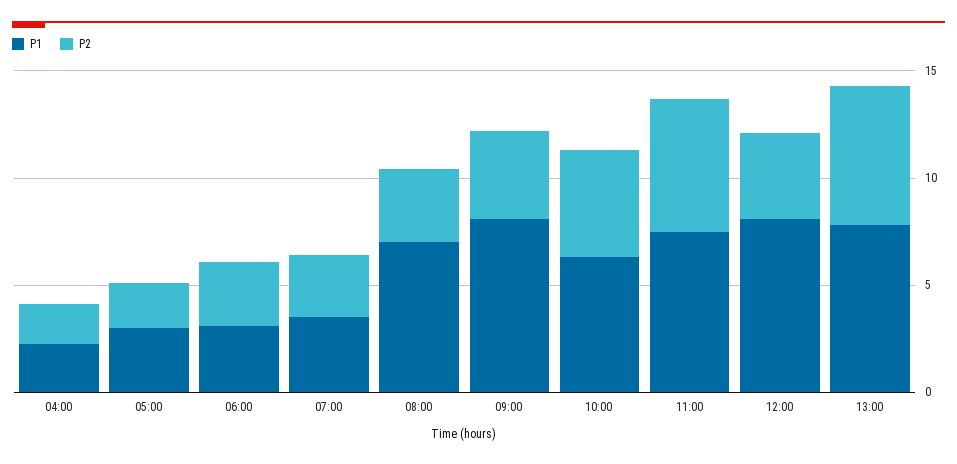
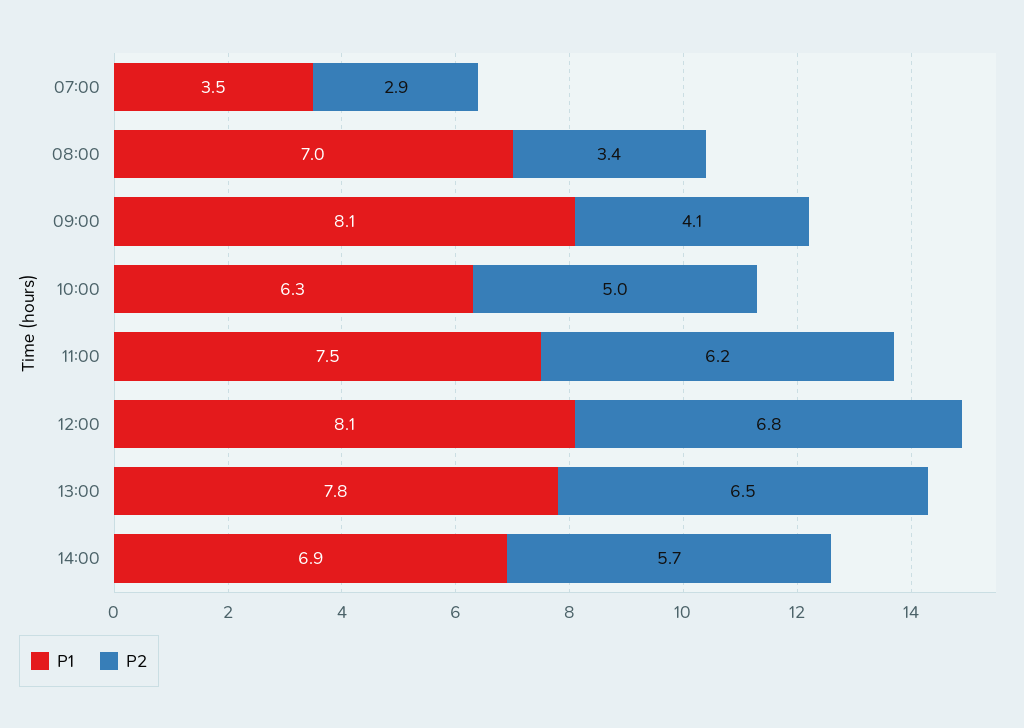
P1, 04:00: 2 -> none
P2, 04:00: 2 -> none
P1, 05:00: 3 -> none
P2, 05:00: 2 -> none
P1, 06:00: 3 -> none
P2, 06:00: 3 -> none
P2, 12:00: 4 -> 6.8
P1, 14:00: none -> 6.9
P2, 14:00: none -> 5.7

